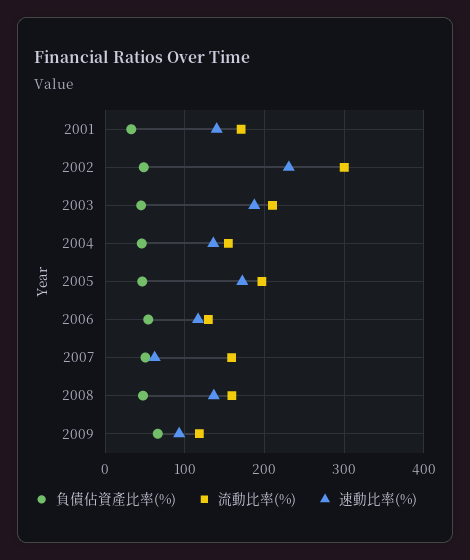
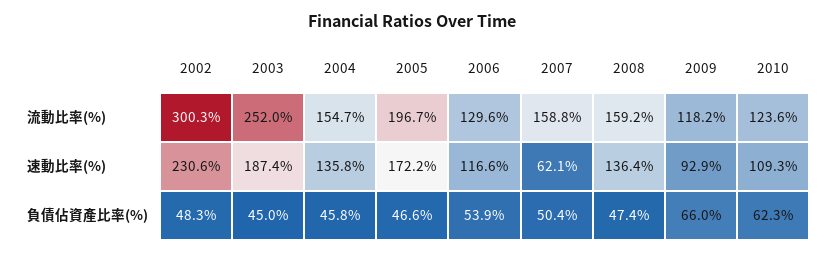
負債佔資產比率(%), 2001: 30 -> none
流動比率(%), 2001: 170 -> none
速動比率(%), 2001: 140 -> none
流動比率(%), 2003: 210 -> 252
流動比率(%), 2010: none -> 123.6
速動比率(%), 2010: none -> 109.3
負債佔資產比率(%), 2010: none -> 62.3

